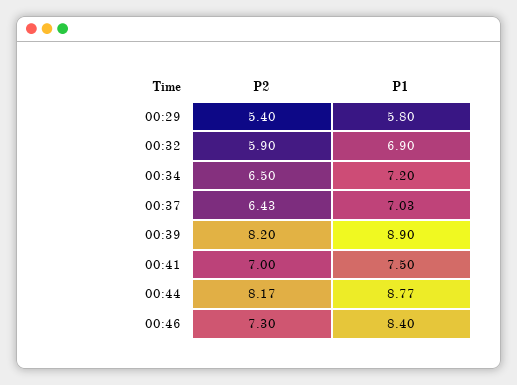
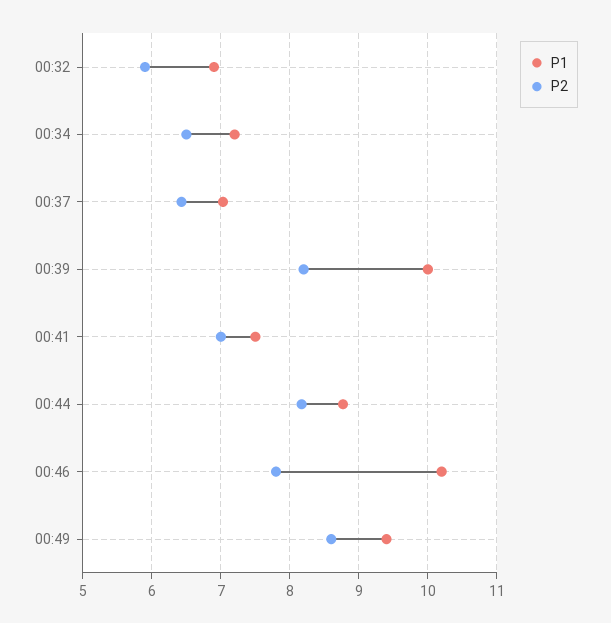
P2, 00:29: 5.4 -> none
P1, 00:29: 5.8 -> none
P1, 00:39: 8.9 -> 10
P2, 00:46: 7.3 -> 7.8
P1, 00:46: 8.4 -> 10.2
P1, 00:49: none -> 9.4
P2, 00:49: none -> 8.6

